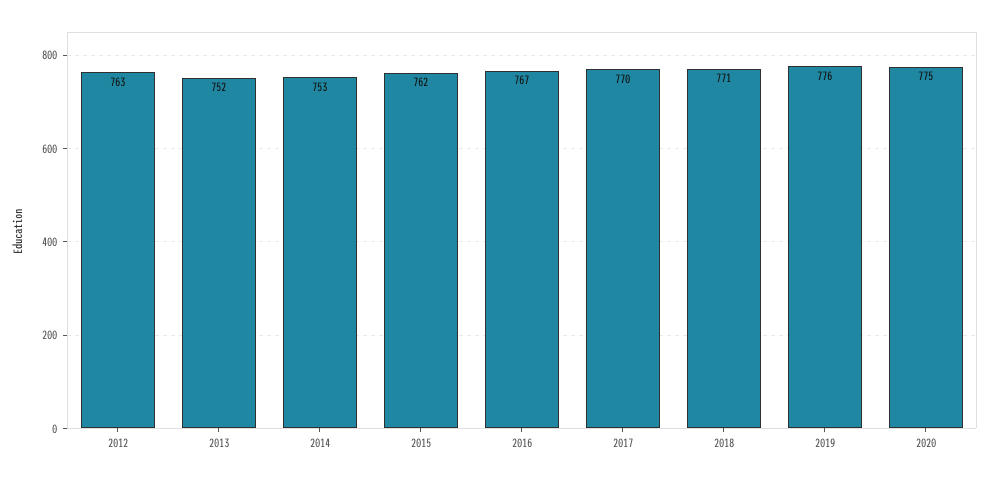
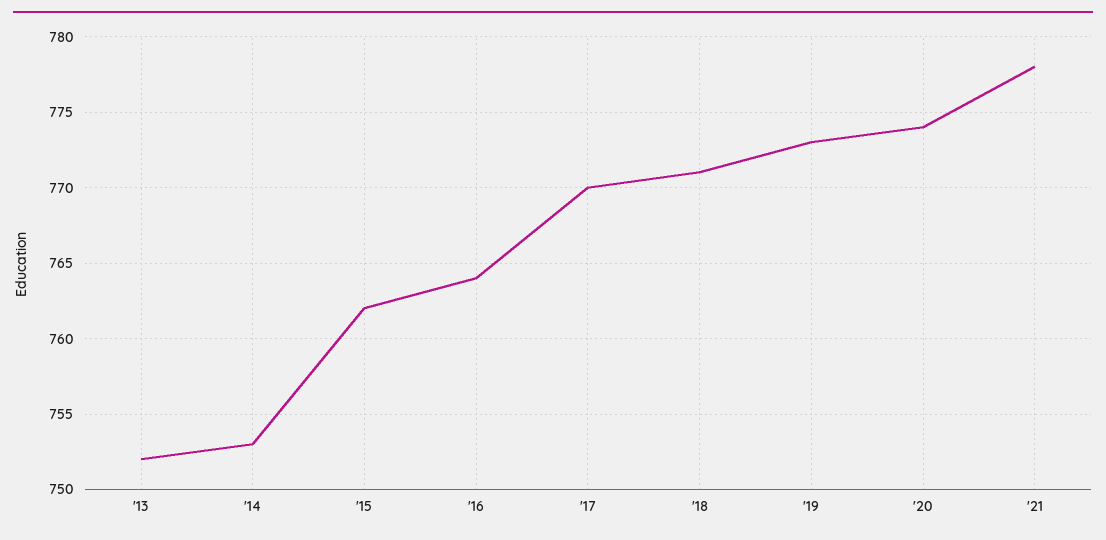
2012: 763 -> none
2016: 767 -> 764
2019: 776 -> 773
2020: 775 -> 774
'21: none -> 778

